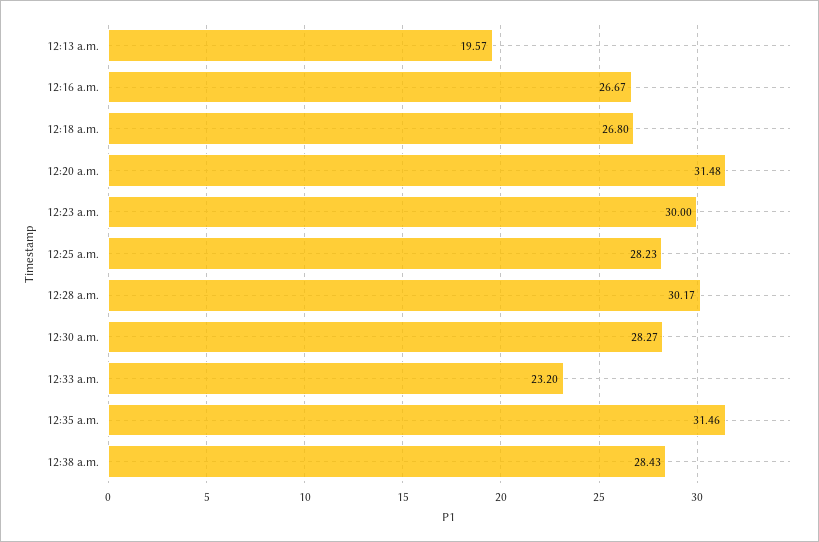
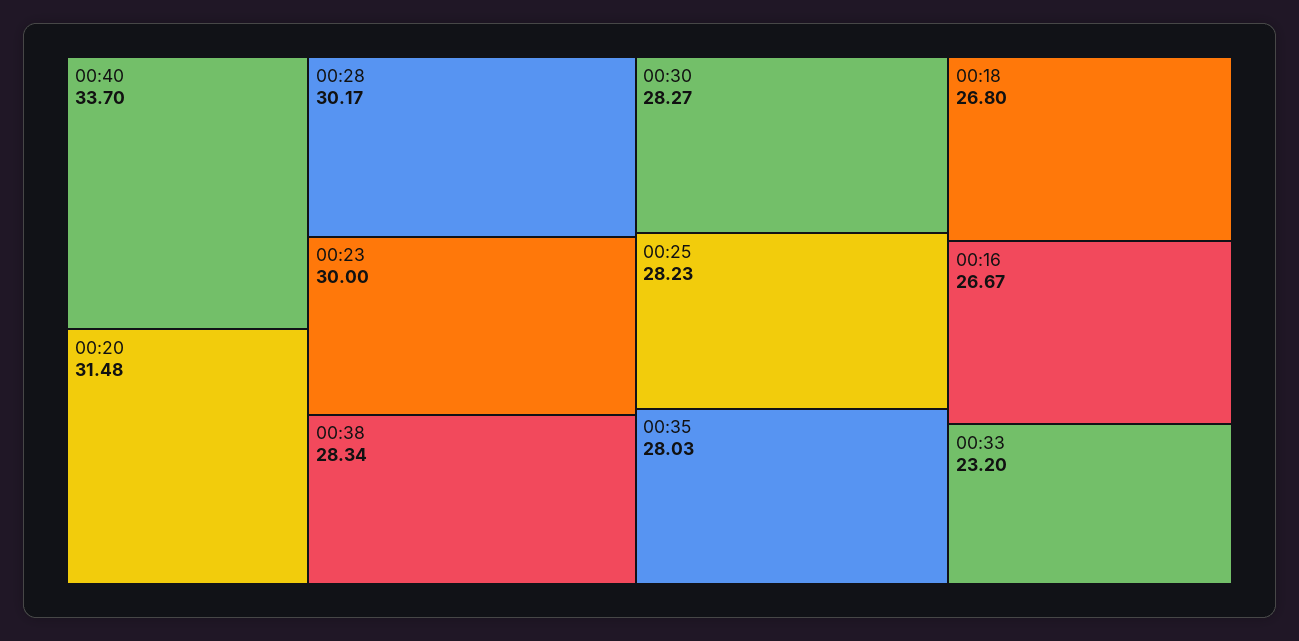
12:13 a.m.: 19.57 -> none
12:35 a.m.: 31.46 -> 28.03
12:38 a.m.: 28.43 -> 28.34
00:40: none -> 33.7

